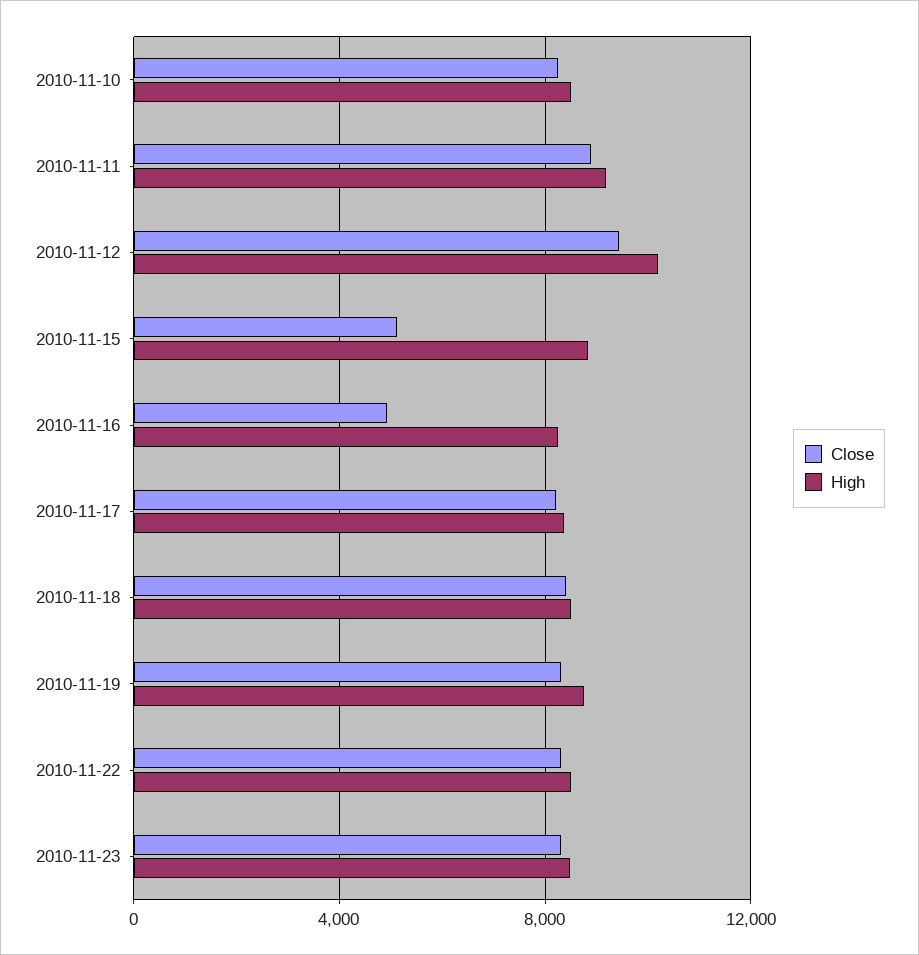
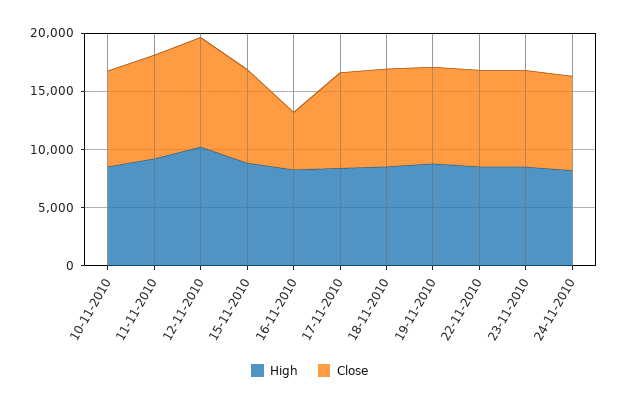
Close, 2010-11-15: 5000 -> 8000
High, 24-11-2010: none -> 8000
Close, 24-11-2010: none -> 8000

